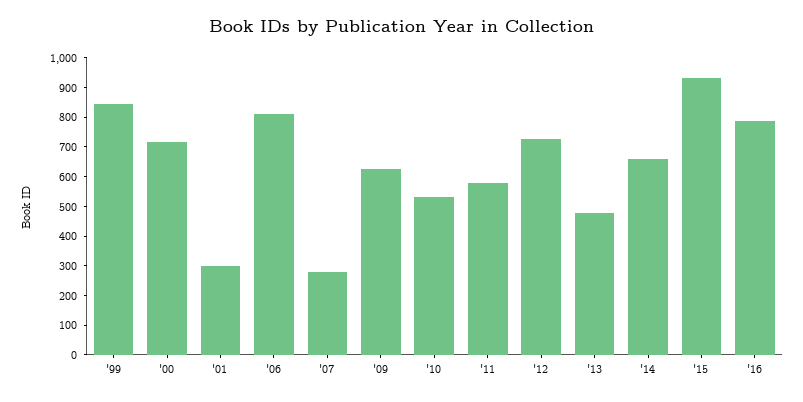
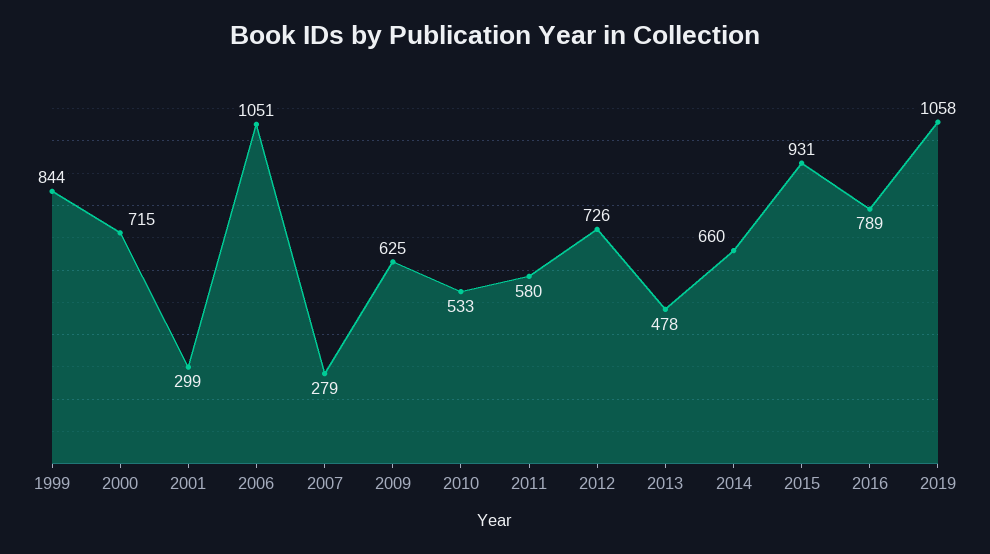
'06: 800 -> 1051
2019: none -> 1058

